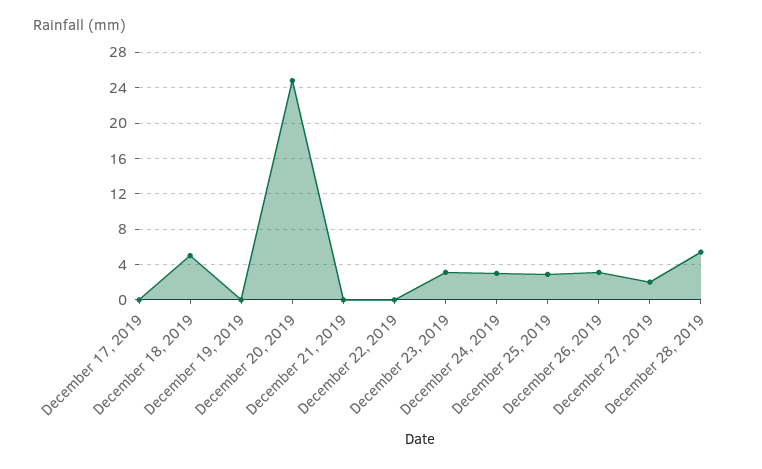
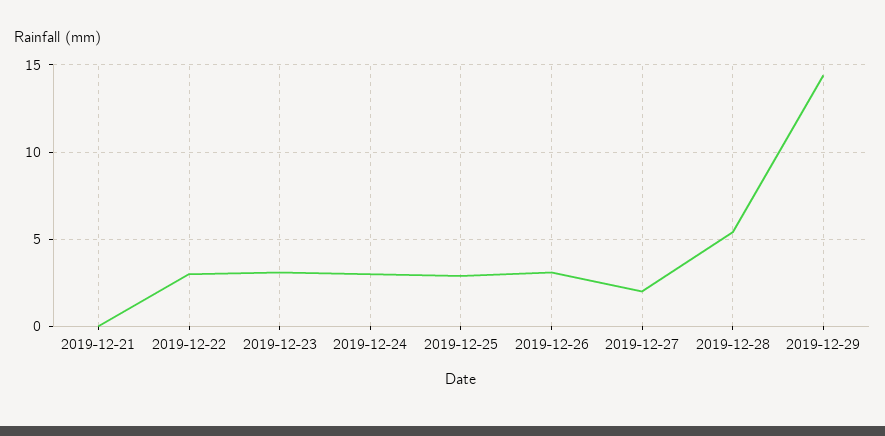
December 17, 2019: 0 -> none
December 18, 2019: 5 -> none
December 19, 2019: 0 -> none
December 20, 2019: 25 -> none
December 22, 2019: 0 -> 3
2019-12-29: none -> 14.5

